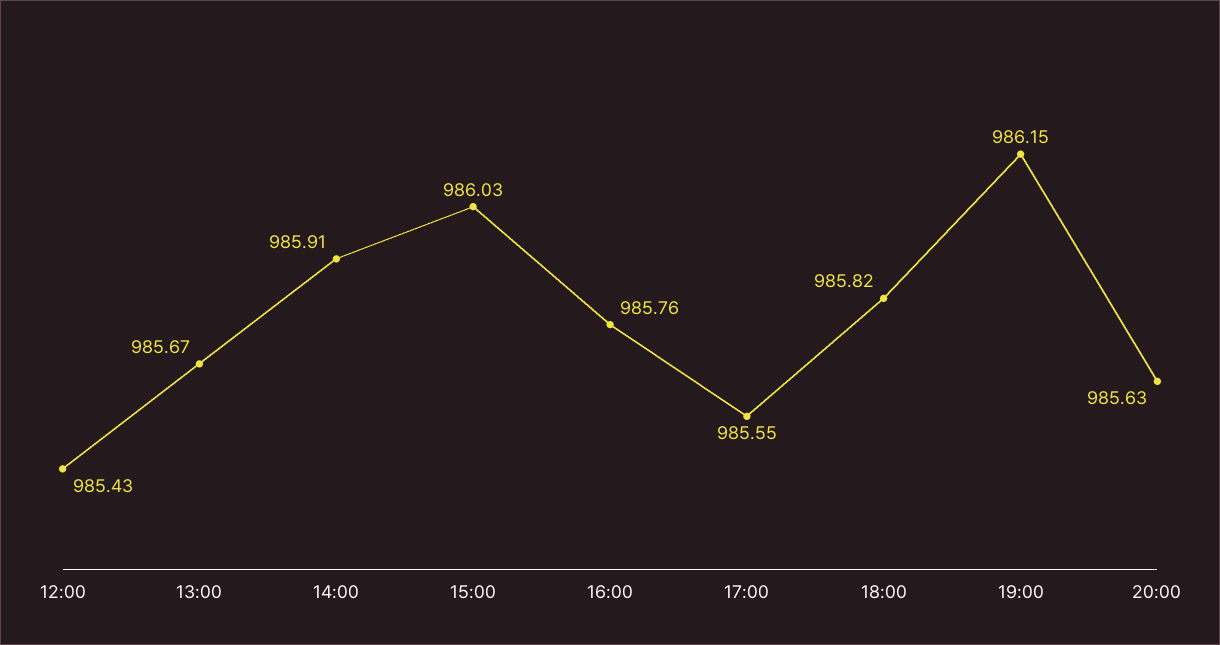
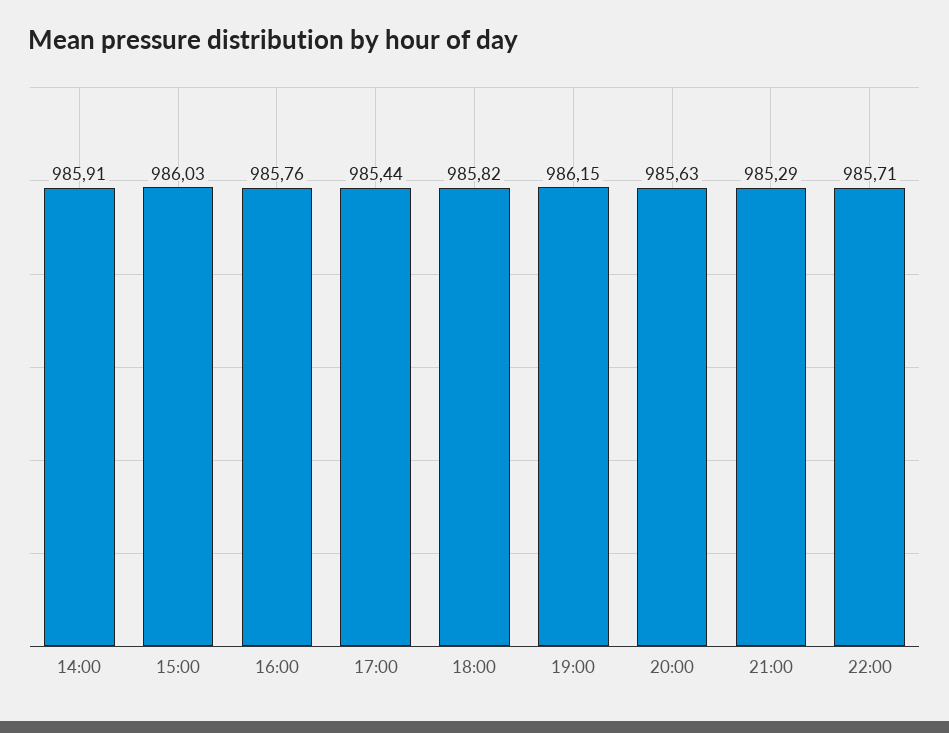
12:00: 985.43 -> none
13:00: 985.67 -> none
17:00: 985.55 -> 985.44
21:00: none -> 985.29
22:00: none -> 985.71

